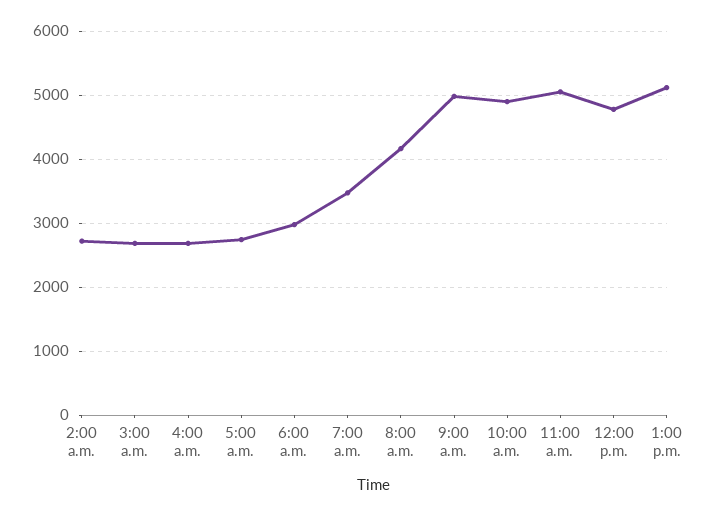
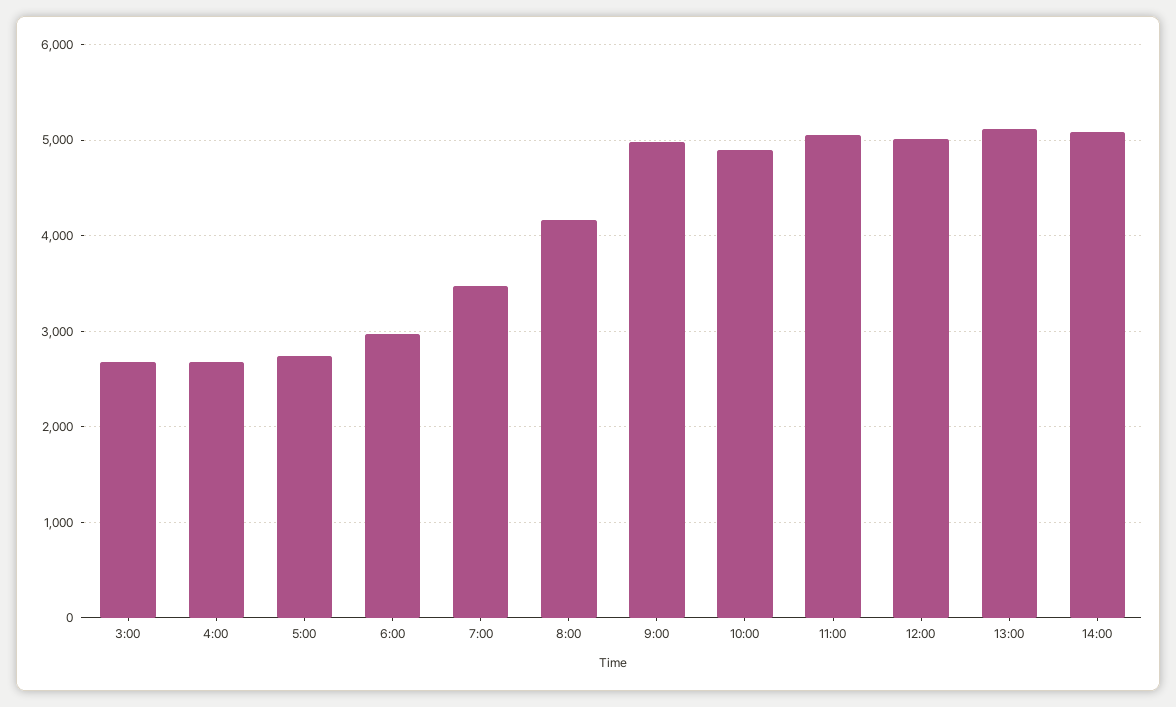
2:00 a.m.: 2700 -> none
12:00 p.m.: 4800 -> 5000
14:00: none -> 5100

